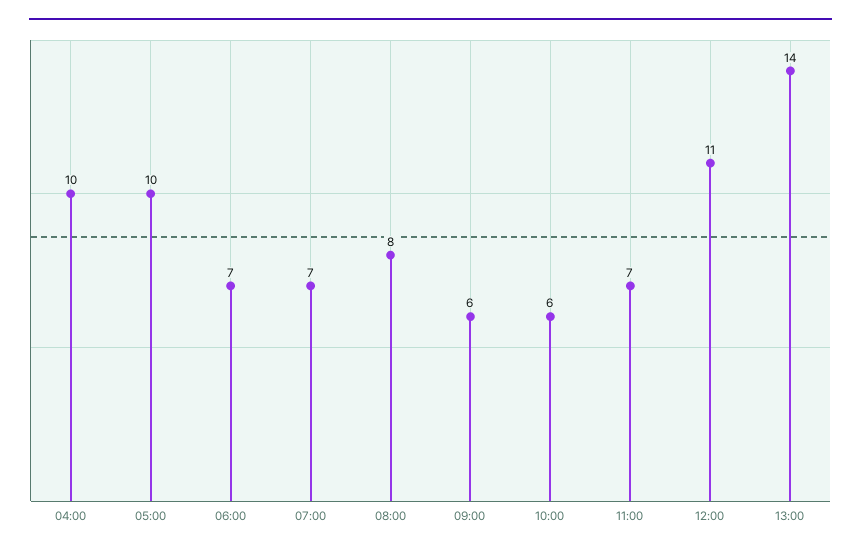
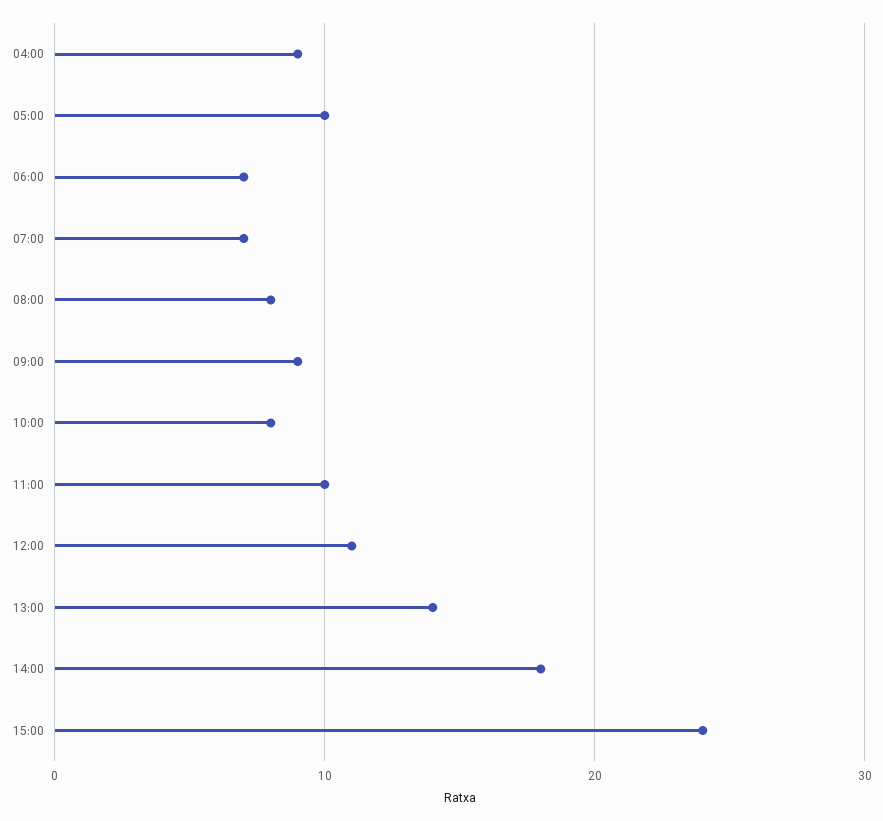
04:00: 10 -> 9
09:00: 6 -> 9
10:00: 6 -> 8
11:00: 7 -> 10
14:00: none -> 18
15:00: none -> 24

